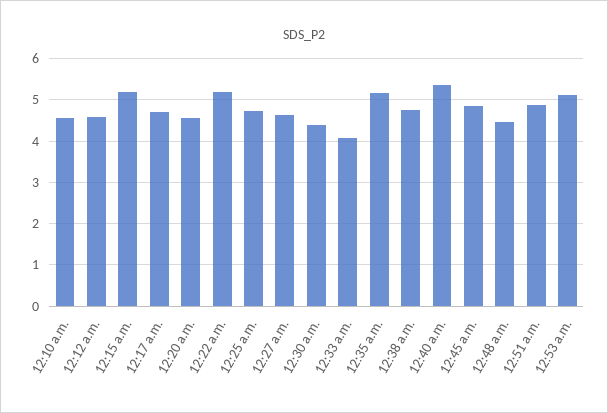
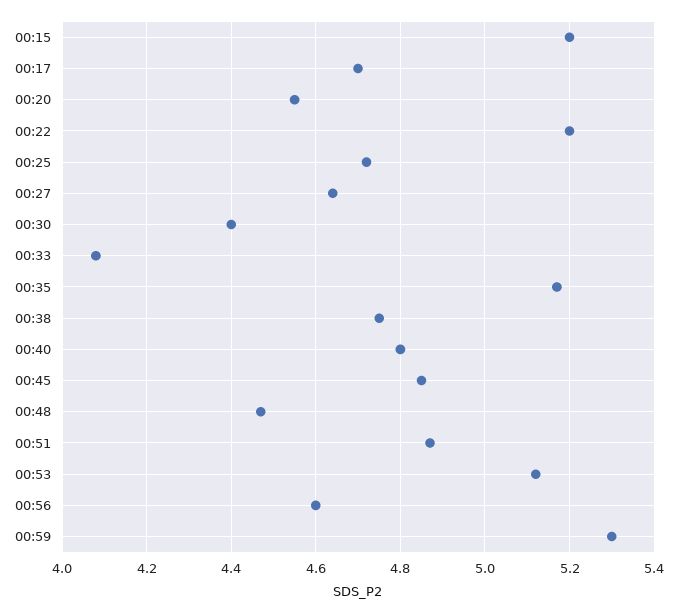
12:10 a.m.: 4.6 -> none
12:12 a.m.: 4.6 -> none
12:40 a.m.: 5.4 -> 4.8
00:56: none -> 4.6
00:59: none -> 5.3

